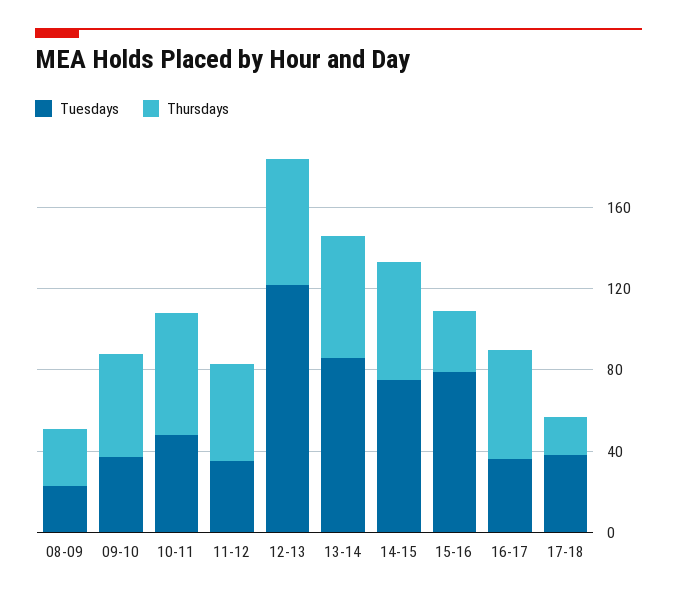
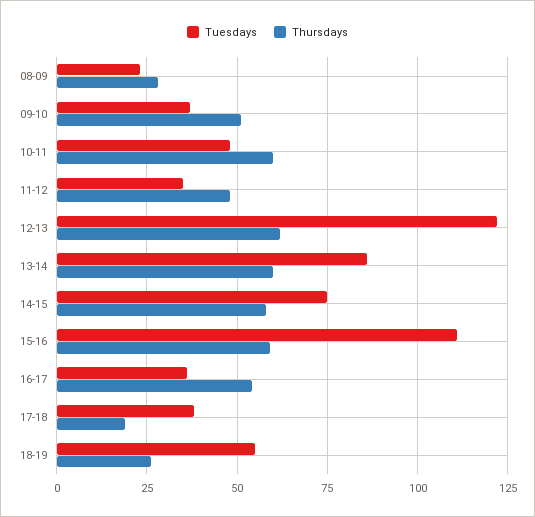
Tuesdays, 15-16: 80 -> 110
Thursdays, 15-16: 30 -> 60
Tuesdays, 18-19: none -> 55
Thursdays, 18-19: none -> 25

